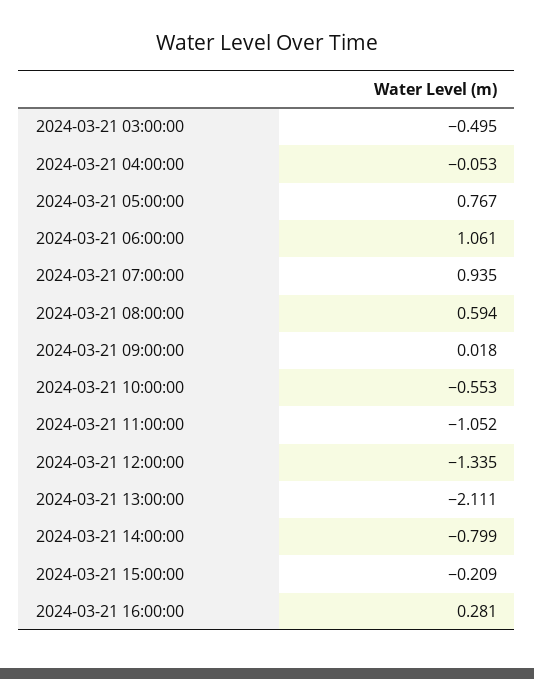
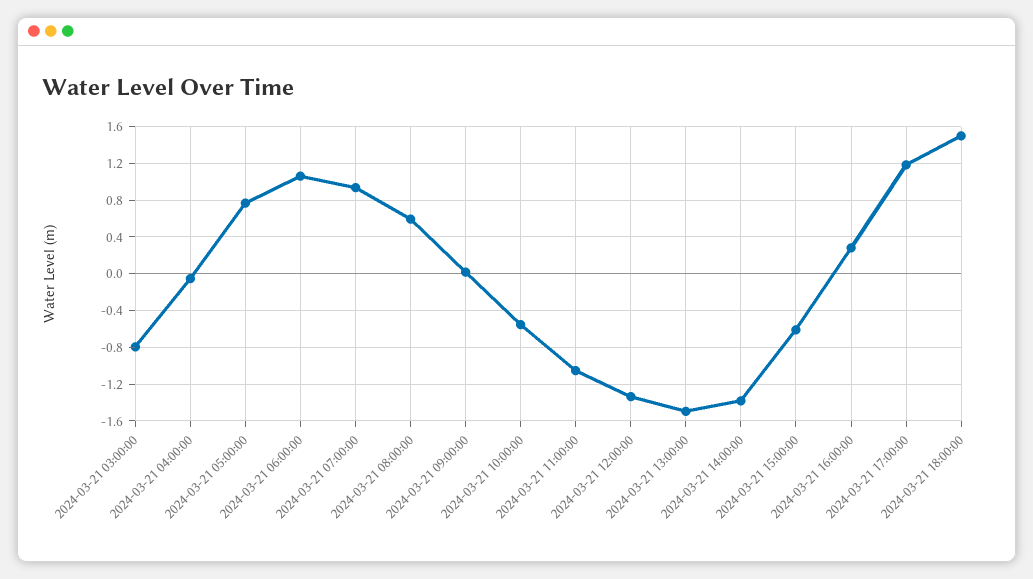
2024-03-21 03:00:00: -0.495 -> -0.8
2024-03-21 13:00:00: -2.111 -> -1.5
2024-03-21 14:00:00: -0.799 -> -1.4
2024-03-21 15:00:00: -0.209 -> -0.6
2024-03-21 17:00:00: none -> 1.2
2024-03-21 18:00:00: none -> 1.5

